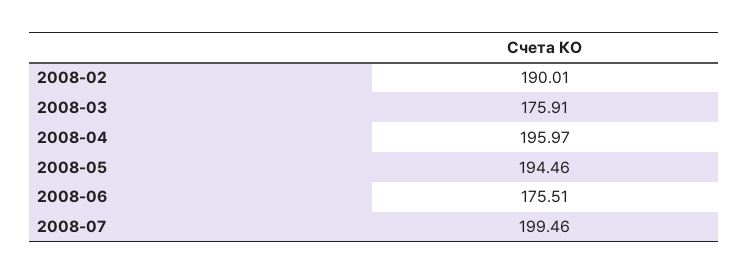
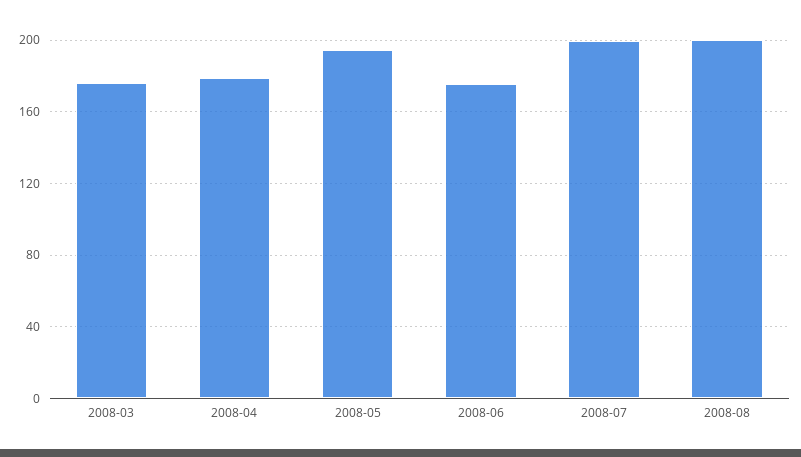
2008-02: 190.01 -> none
2008-04: 195.97 -> 180
2008-08: none -> 200

